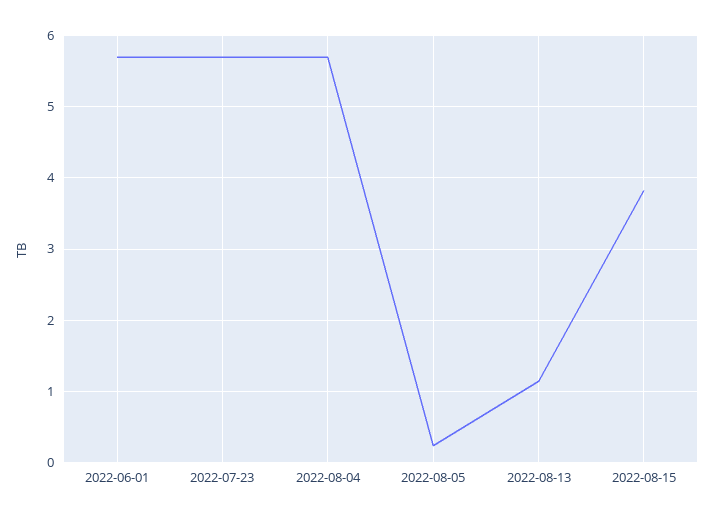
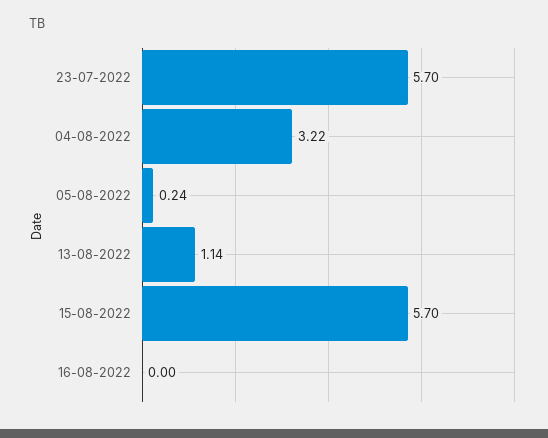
2022-06-01: 5.7 -> none
2022-08-04: 5.7 -> 3.22
2022-08-15: 3.8 -> 5.7
16-08-2022: none -> 0

